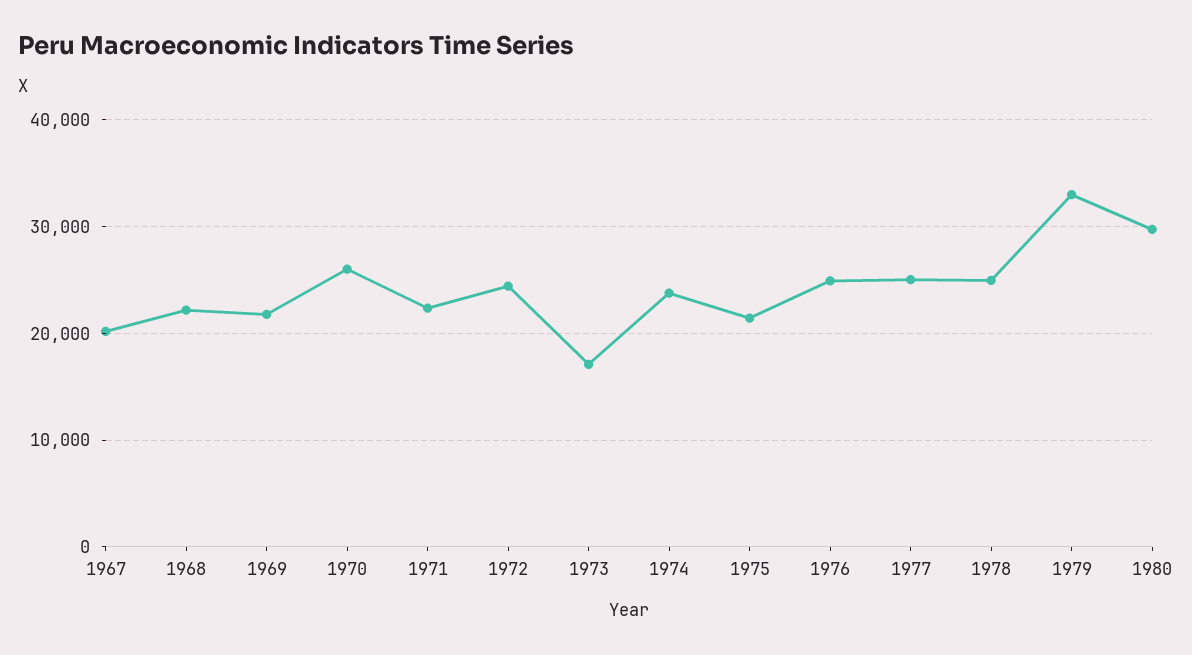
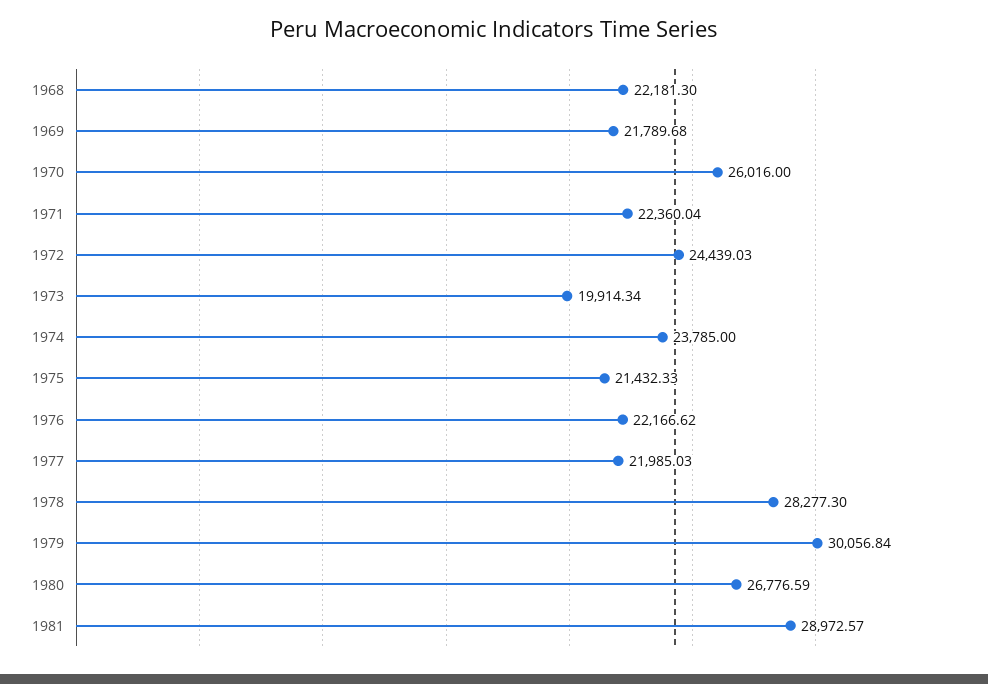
1967: 20000 -> none
1973: 17000 -> 19914.34
1976: 25000 -> 22166.62
1977: 25000 -> 21985.03
1978: 25000 -> 28277.3
1979: 33000 -> 30056.84
1980: 30000 -> 26776.59
1981: none -> 28972.57

